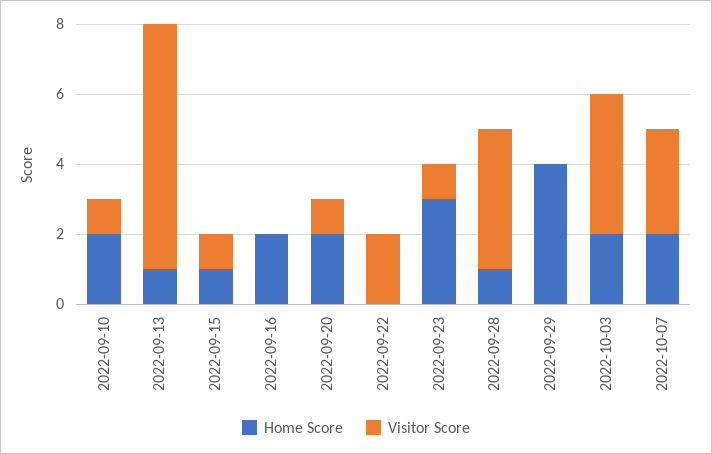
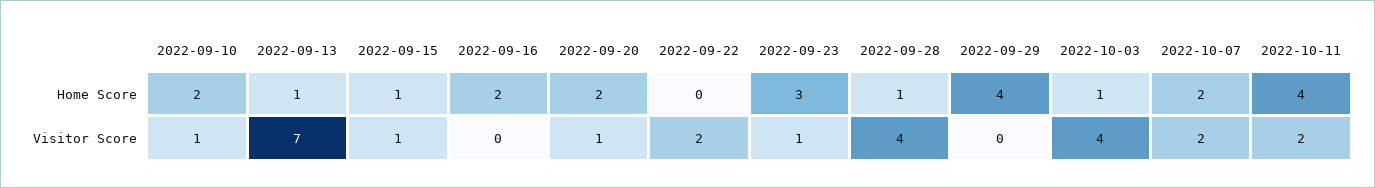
Home Score, 2022-10-03: 2 -> 1
Visitor Score, 2022-10-07: 3 -> 2
Home Score, 2022-10-11: none -> 4
Visitor Score, 2022-10-11: none -> 2

